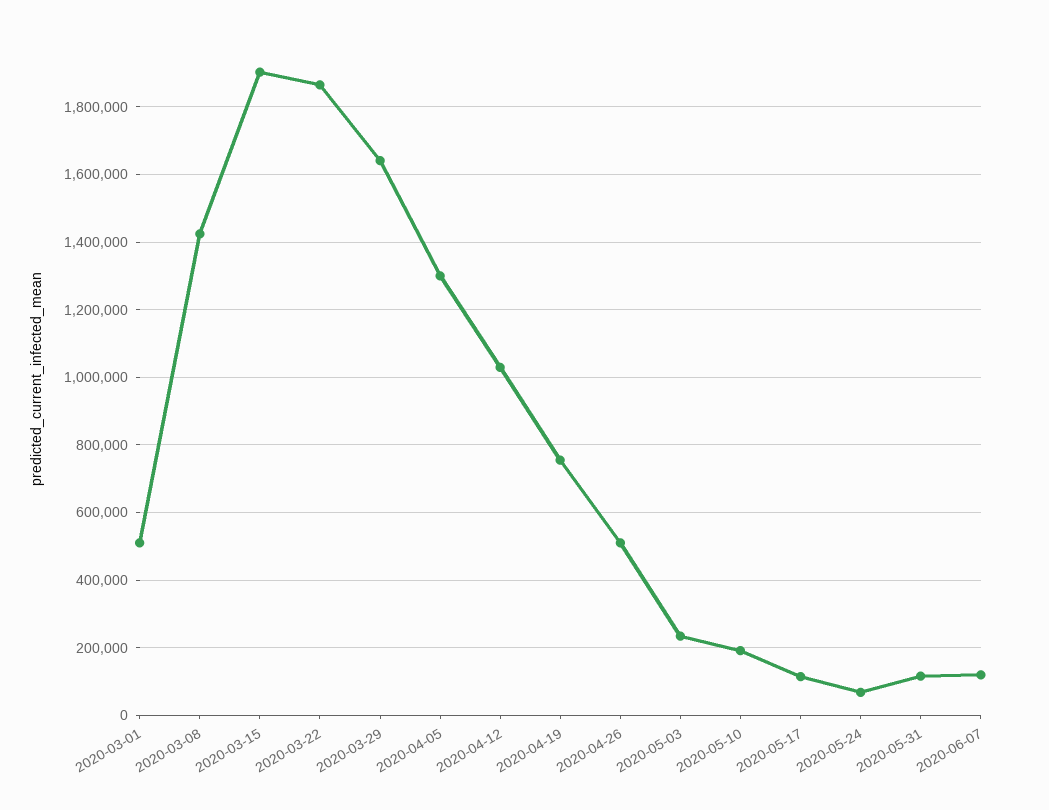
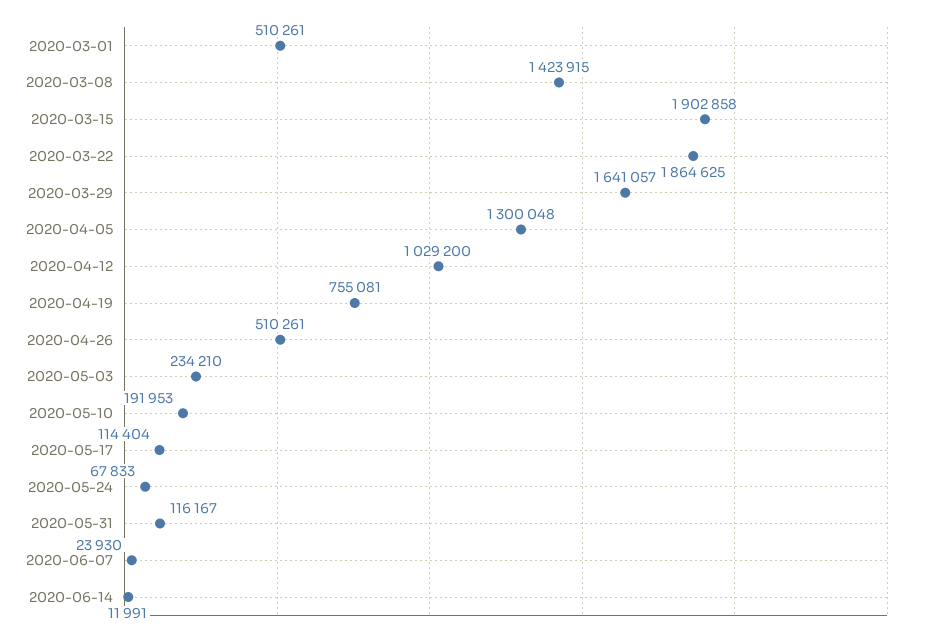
2020-06-07: 120000 -> 23930
2020-06-14: none -> 11991

